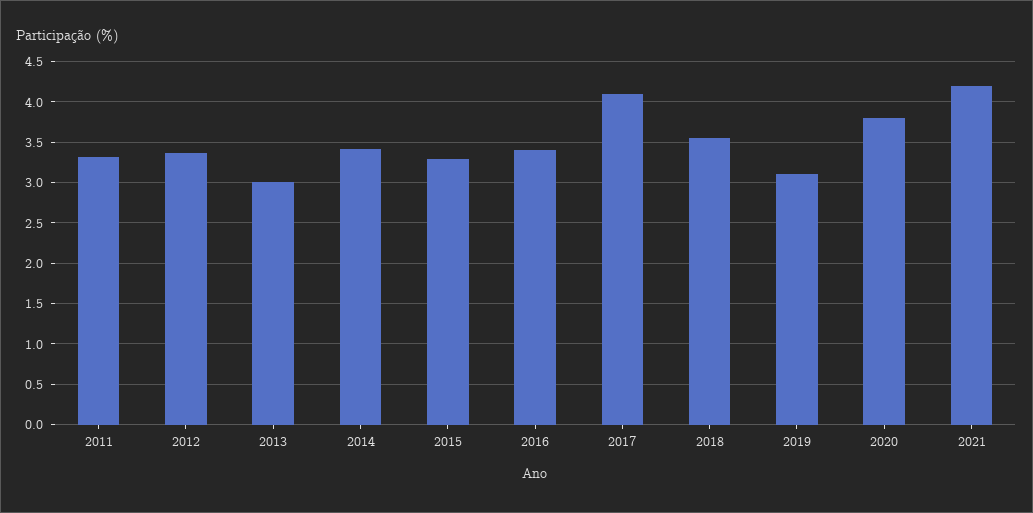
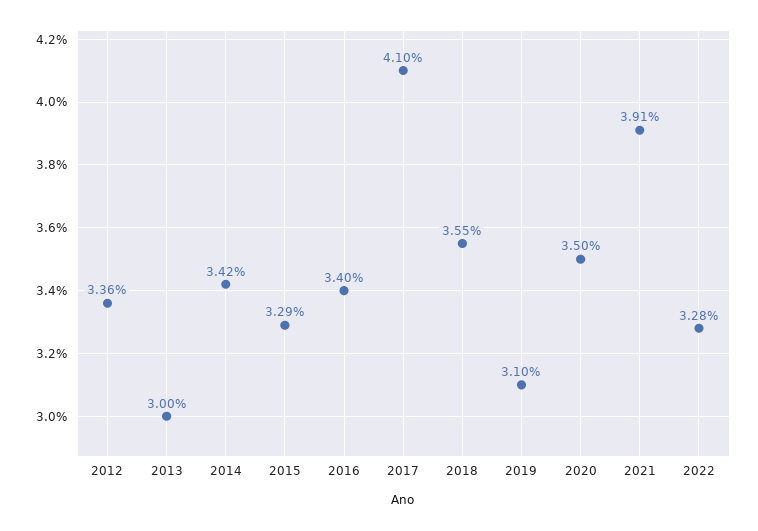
2011: 3.3 -> none
2020: 3.8 -> 3.5
2021: 4.2 -> 3.91
2022: none -> 3.28

